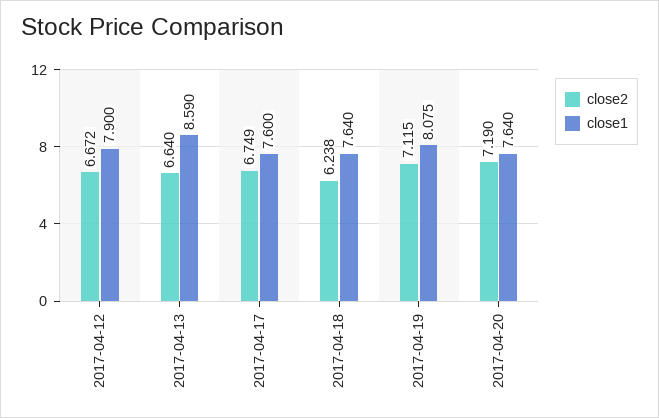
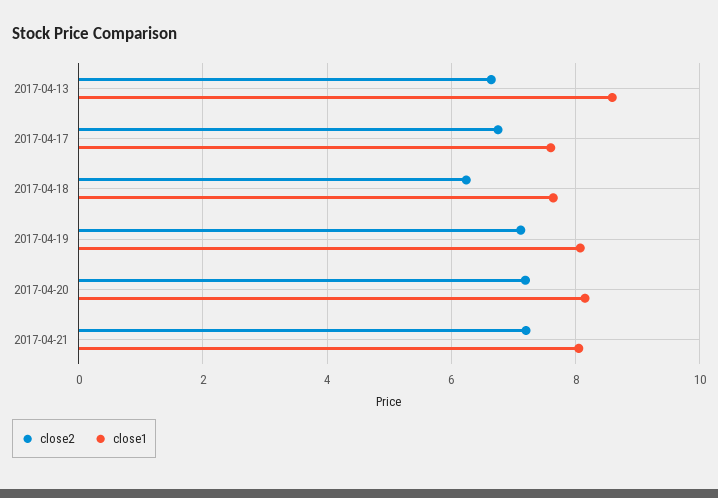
close2, 2017-04-12: 6.672 -> none
close1, 2017-04-12: 7.9 -> none
close1, 2017-04-20: 7.64 -> 8.2
close2, 2017-04-21: none -> 7.2
close1, 2017-04-21: none -> 8

